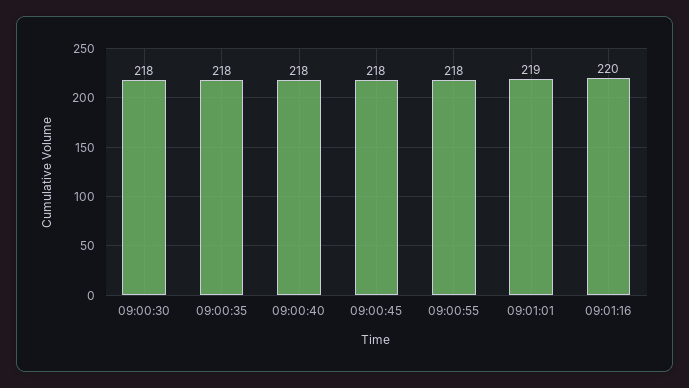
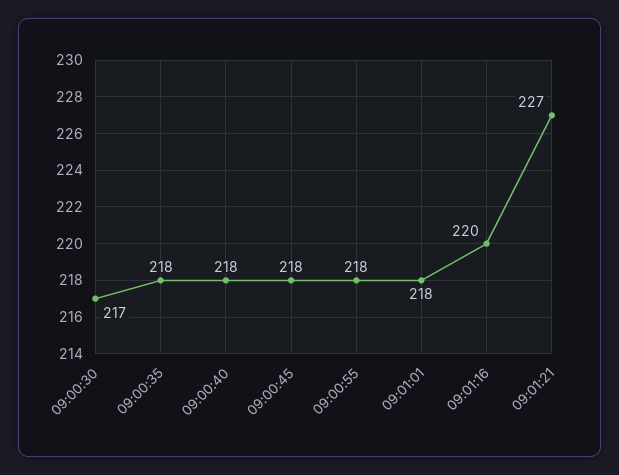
09:00:30: 218 -> 217
09:01:01: 219 -> 218
09:01:21: none -> 227

